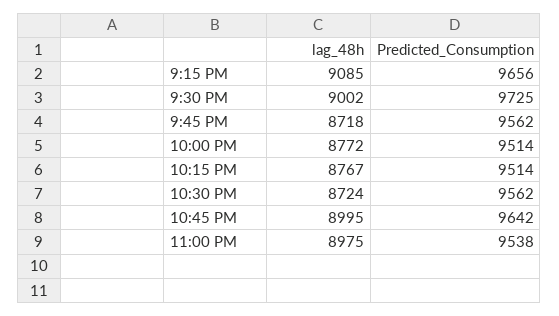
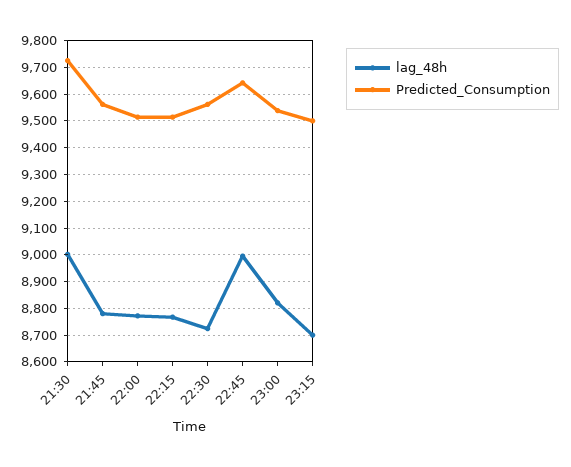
lag_48h, 9:15 PM: 9085 -> none
Predicted_Consumption, 9:15 PM: 9656 -> none
lag_48h, 9:45 PM: 8718 -> 8775
lag_48h, 11:00 PM: 8975 -> 8825
lag_48h, 23:15: none -> 8700
Predicted_Consumption, 23:15: none -> 9500

